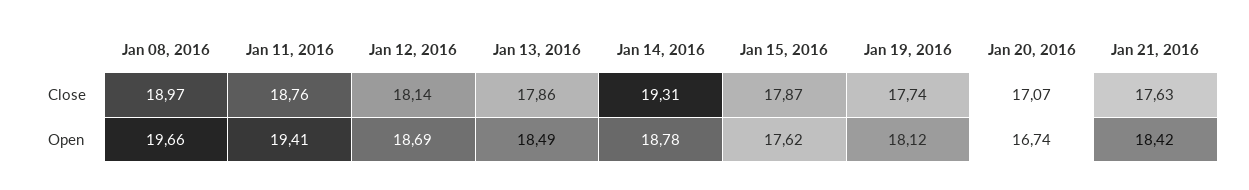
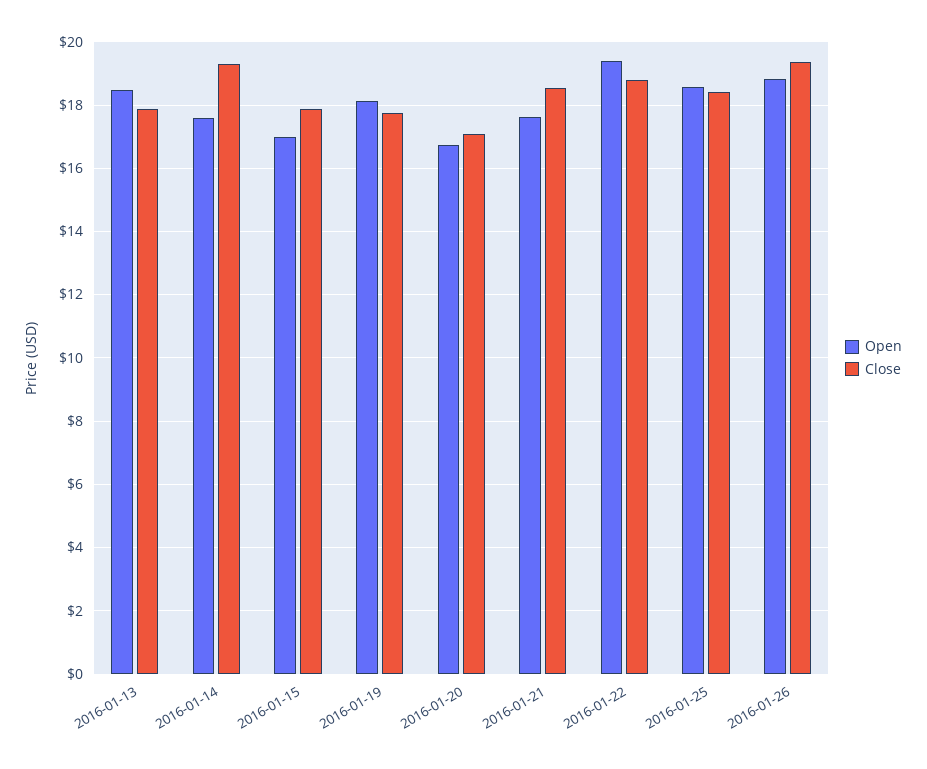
Close, Jan 08, 2016: 18.97 -> none
Close, Jan 11, 2016: 18.76 -> none
Close, Jan 12, 2016: 18.14 -> none
Close, Jan 21, 2016: 17.63 -> 18.6
Open, Jan 08, 2016: 19.66 -> none
Open, Jan 11, 2016: 19.41 -> none
Open, Jan 12, 2016: 18.69 -> none
Open, Jan 14, 2016: 18.78 -> 17.6
Open, Jan 15, 2016: 17.62 -> 17
Open, Jan 21, 2016: 18.42 -> 17.6
Open, 2016-01-22: none -> 19.4
Close, 2016-01-22: none -> 18.8
Open, 2016-01-25: none -> 18.6
Close, 2016-01-25: none -> 18.4
Open, 2016-01-26: none -> 18.8
Close, 2016-01-26: none -> 19.4

